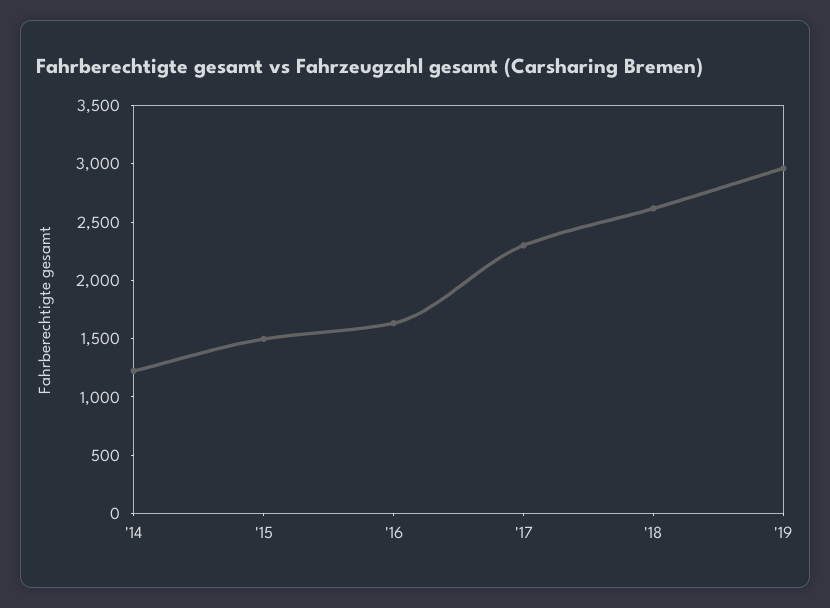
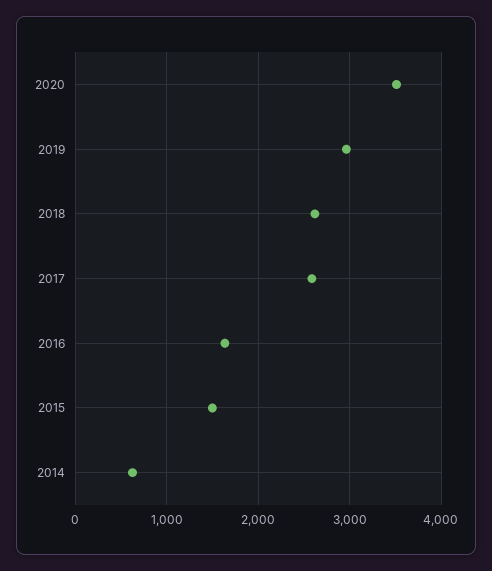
'14: 1200 -> 600
'17: 2300 -> 2600
2020: none -> 3500

